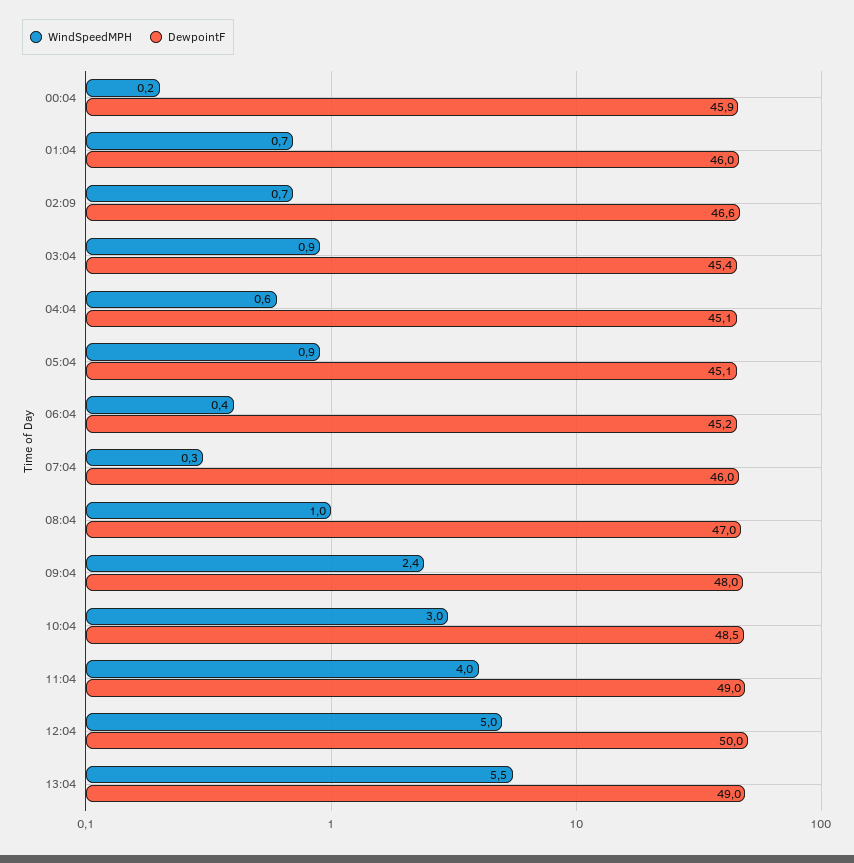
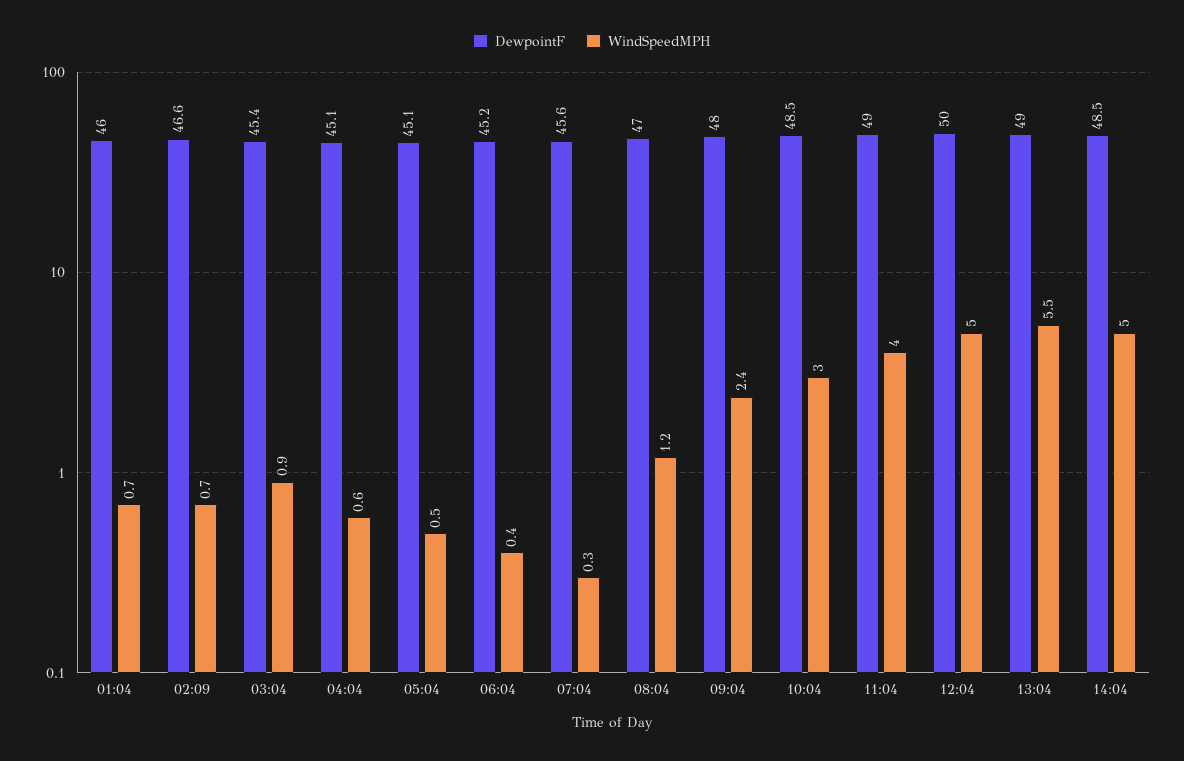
WindSpeedMPH, 00:04: 0.2 -> none
DewpointF, 00:04: 45.9 -> none
WindSpeedMPH, 05:04: 0.9 -> 0.5
DewpointF, 07:04: 46 -> 45.6
WindSpeedMPH, 08:04: 1 -> 1.2
DewpointF, 14:04: none -> 48.5
WindSpeedMPH, 14:04: none -> 5

